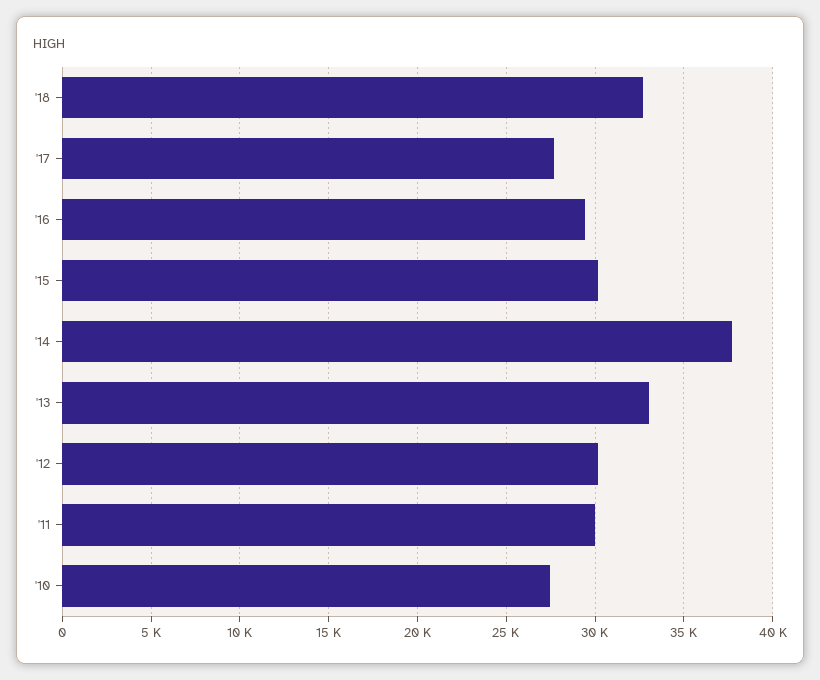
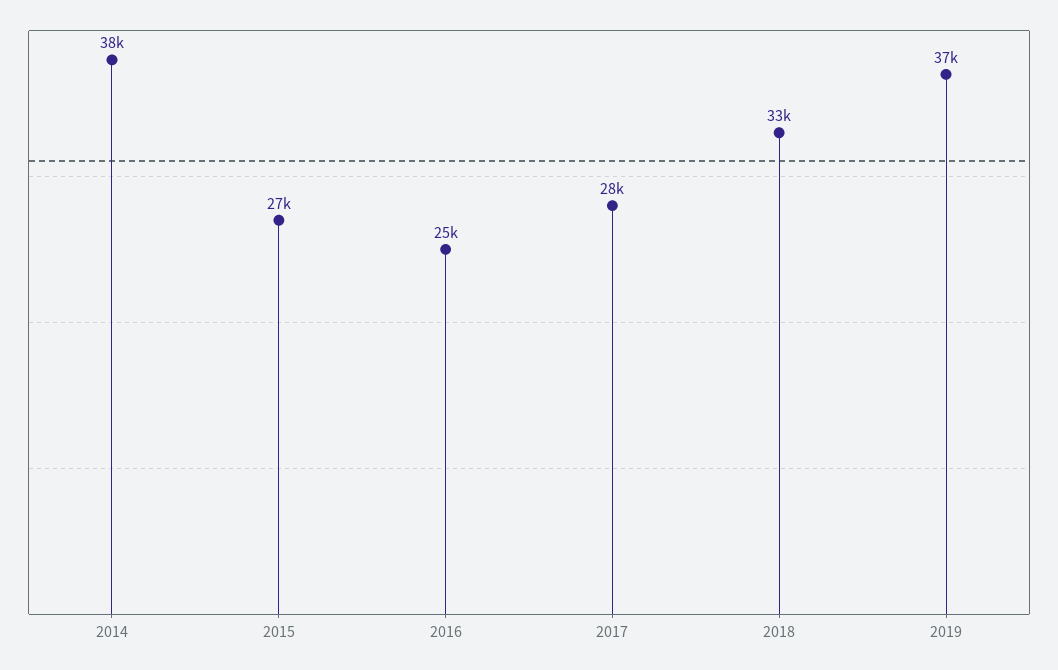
'16: 29500 -> 25000
'15: 30000 -> 27000
'13: 33000 -> none
'12: 30000 -> none
'11: 30000 -> none
'10: 27500 -> none
2019: none -> 37000

